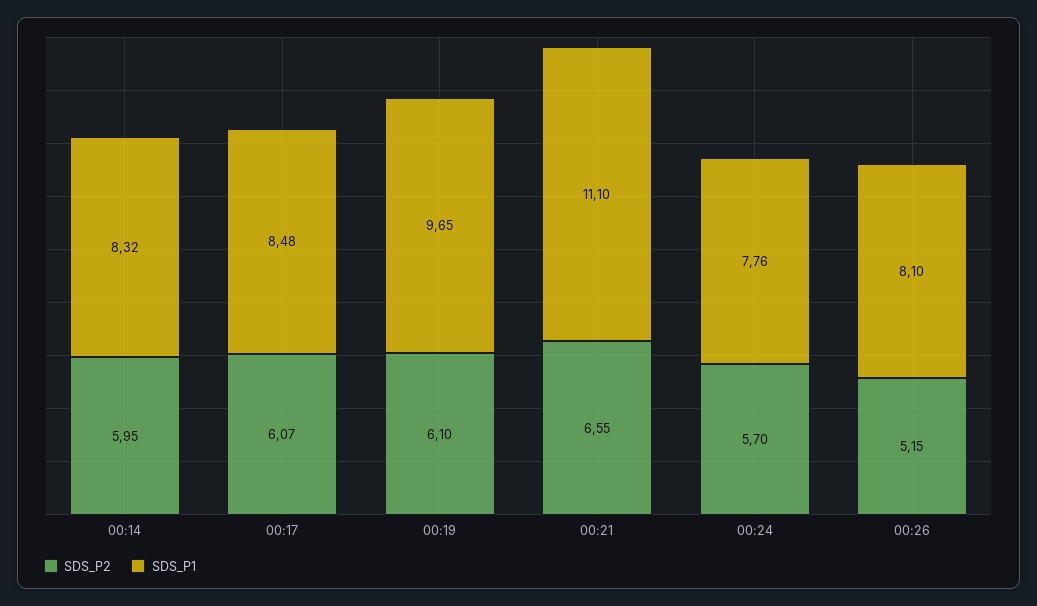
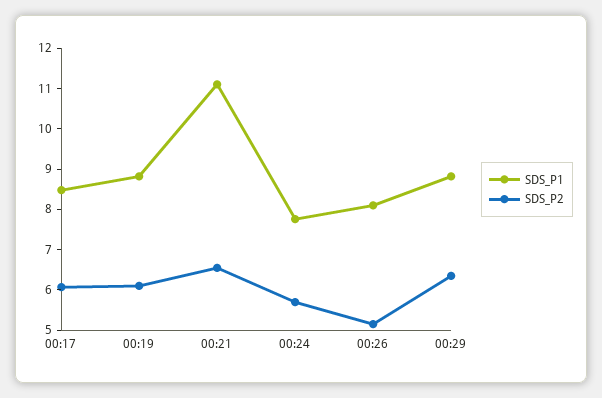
SDS_P2, 00:14: 5.95 -> none
SDS_P1, 00:14: 8.32 -> none
SDS_P1, 00:19: 9.65 -> 8.8
SDS_P1, 00:29: none -> 8.8
SDS_P2, 00:29: none -> 6.4

